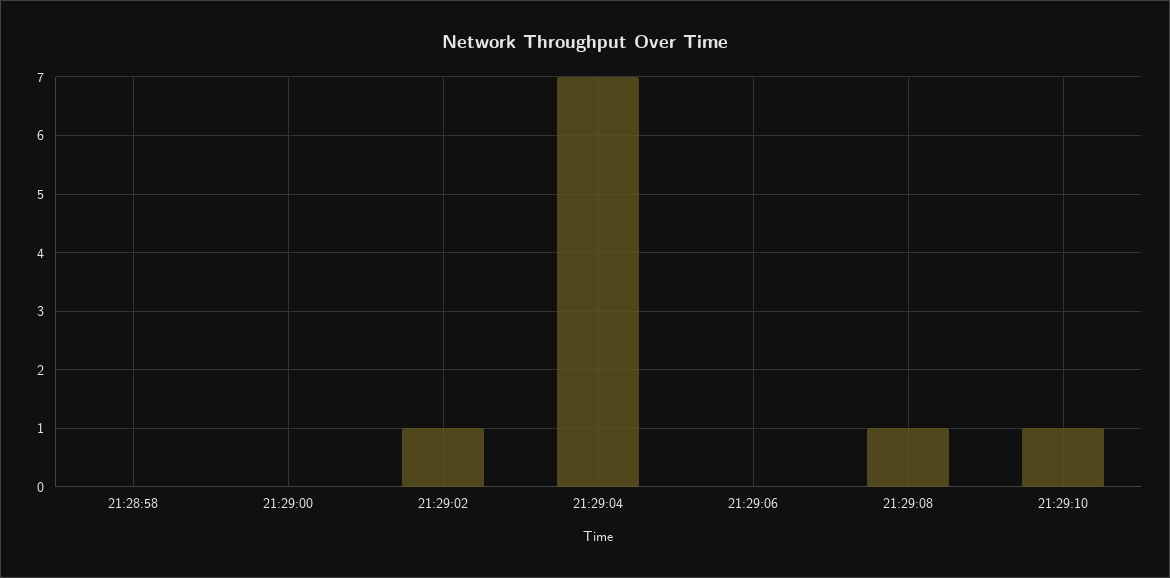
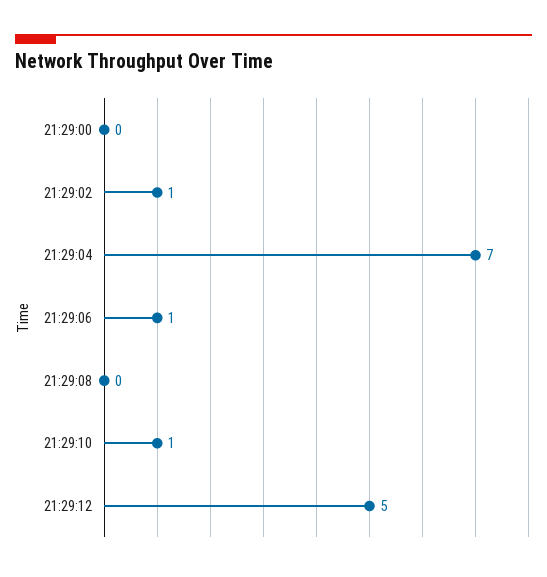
21:28:58: 0 -> none
21:29:06: 0 -> 1
21:29:08: 1 -> 0
21:29:12: none -> 5

